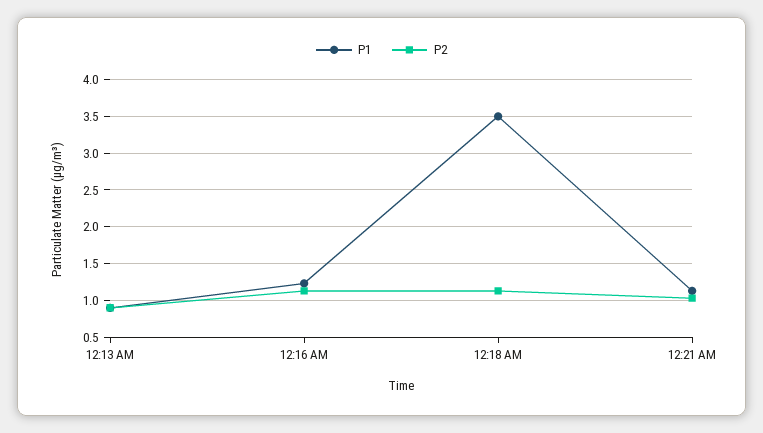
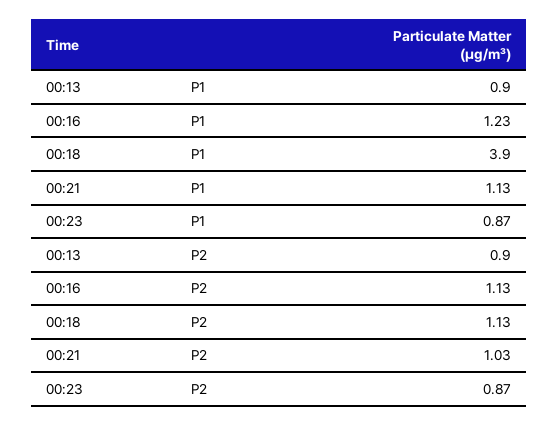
P1, 12:18 AM: 3.5 -> 3.9
P1, 00:23: none -> 0.87
P2, 00:23: none -> 0.87

